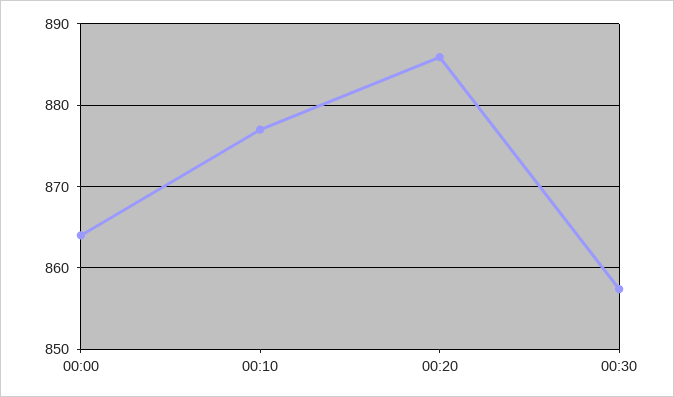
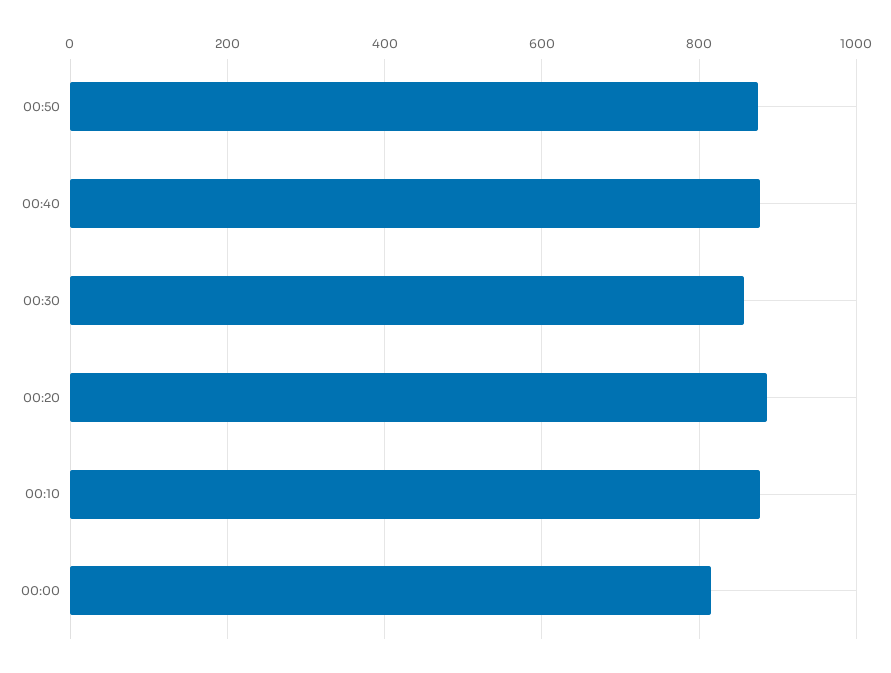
00:00: 864 -> 820
00:50: none -> 880
00:40: none -> 880

